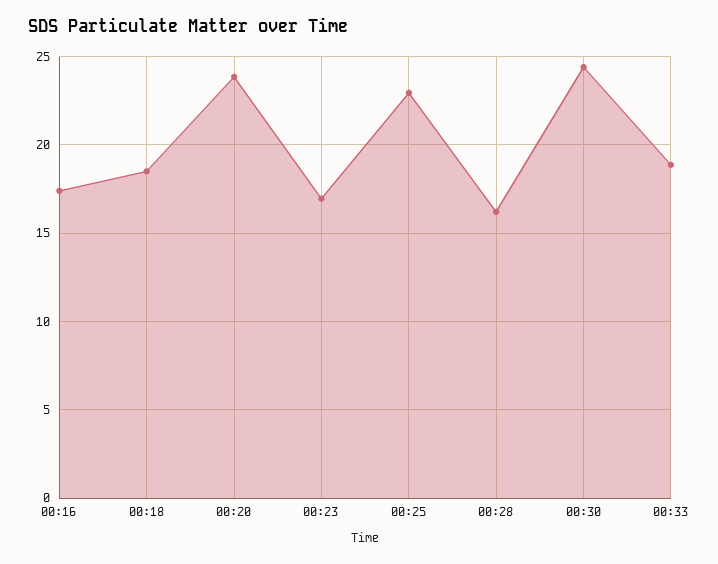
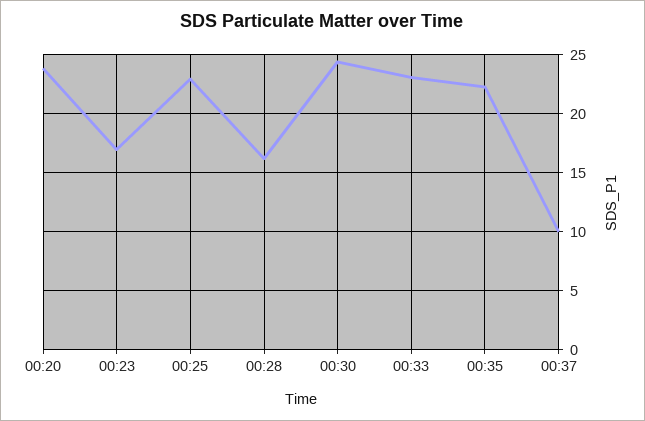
00:16: 17.5 -> none
00:18: 18.5 -> none
00:33: 19 -> 23
00:35: none -> 22
00:37: none -> 10

